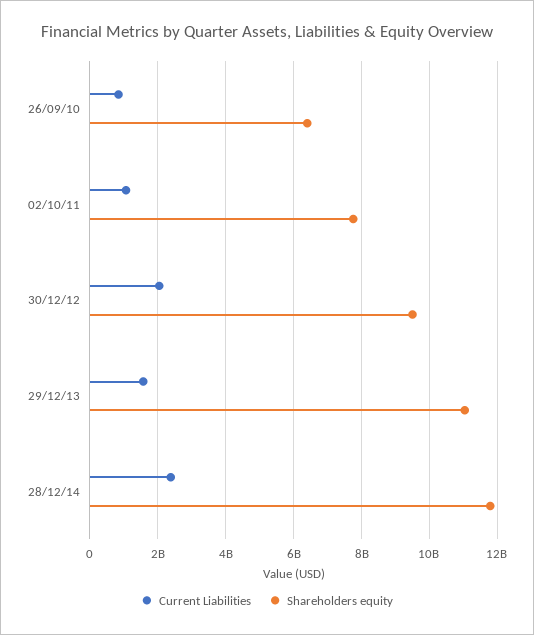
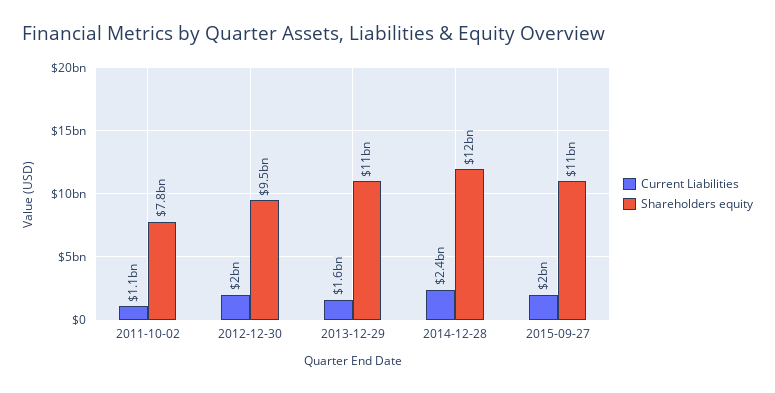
Current Liabilities, 26/09/10: 800000000 -> none
Shareholders equity, 26/09/10: 6400000000 -> none
Current Liabilities, 2015-09-27: none -> 2000000000
Shareholders equity, 2015-09-27: none -> 11000000000

